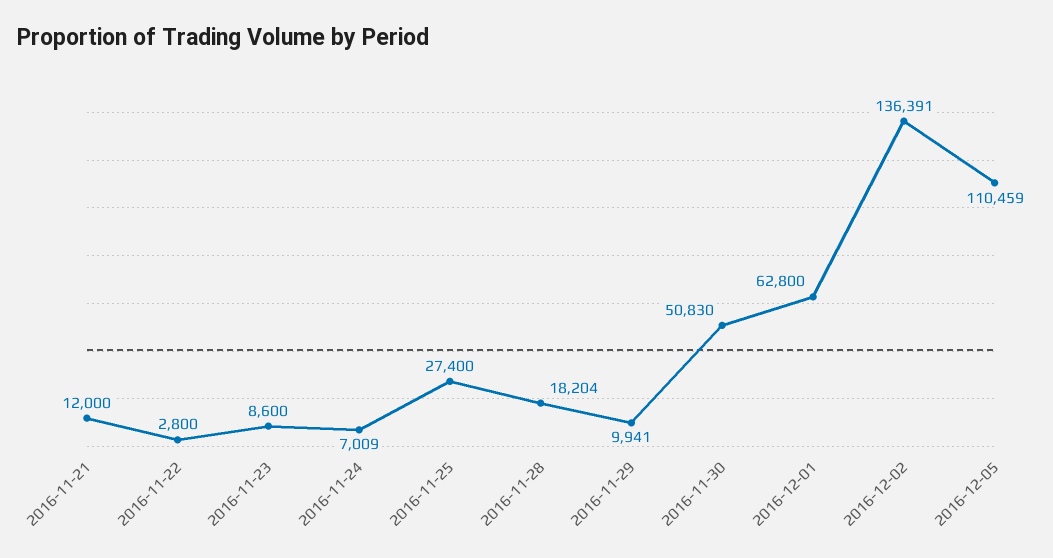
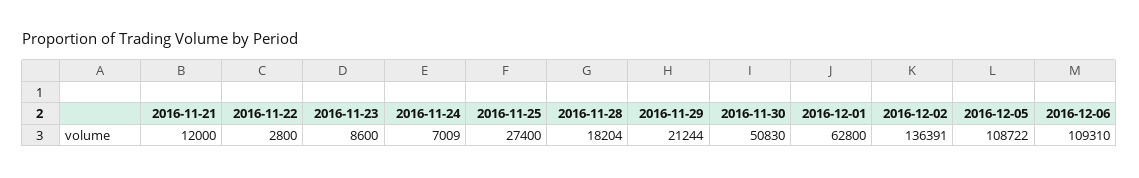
2016-11-29: 9941 -> 21244
2016-12-05: 110459 -> 108722
2016-12-06: none -> 109310

